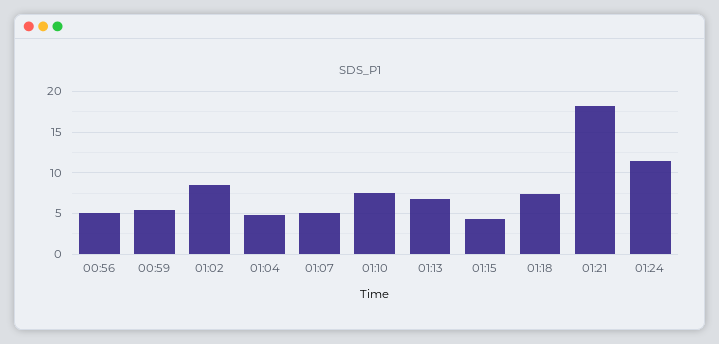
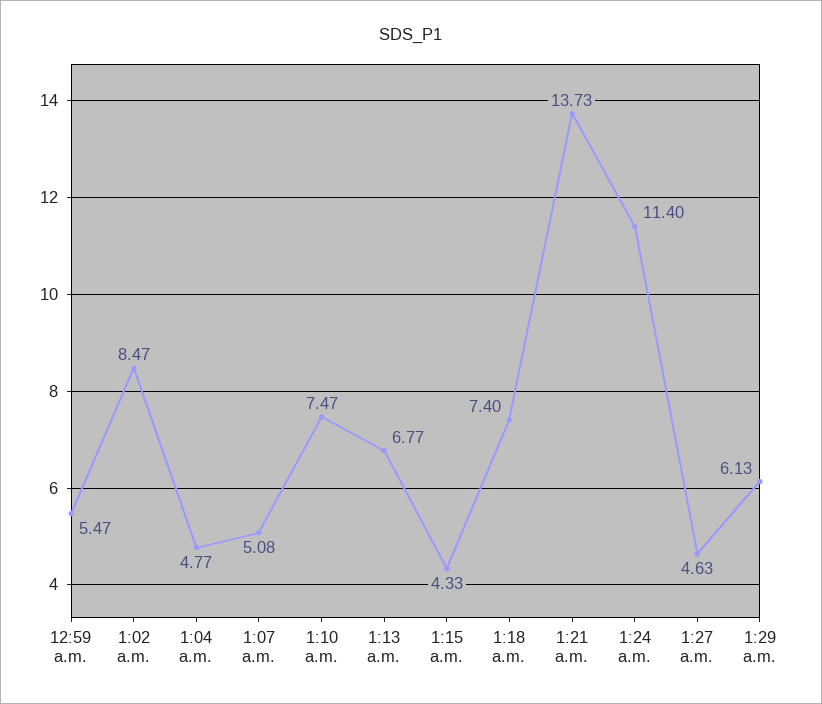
00:56: 5 -> none
01:21: 18 -> 13.73
1:27 a.m.: none -> 4.63
1:29 a.m.: none -> 6.13

